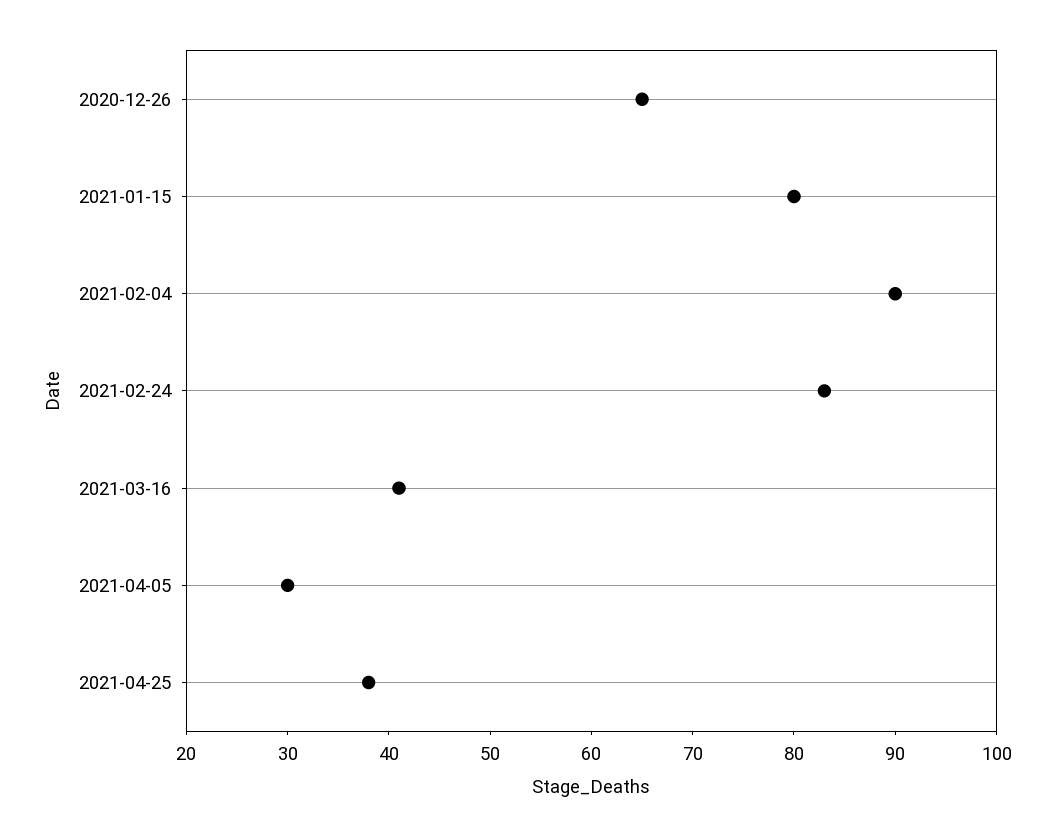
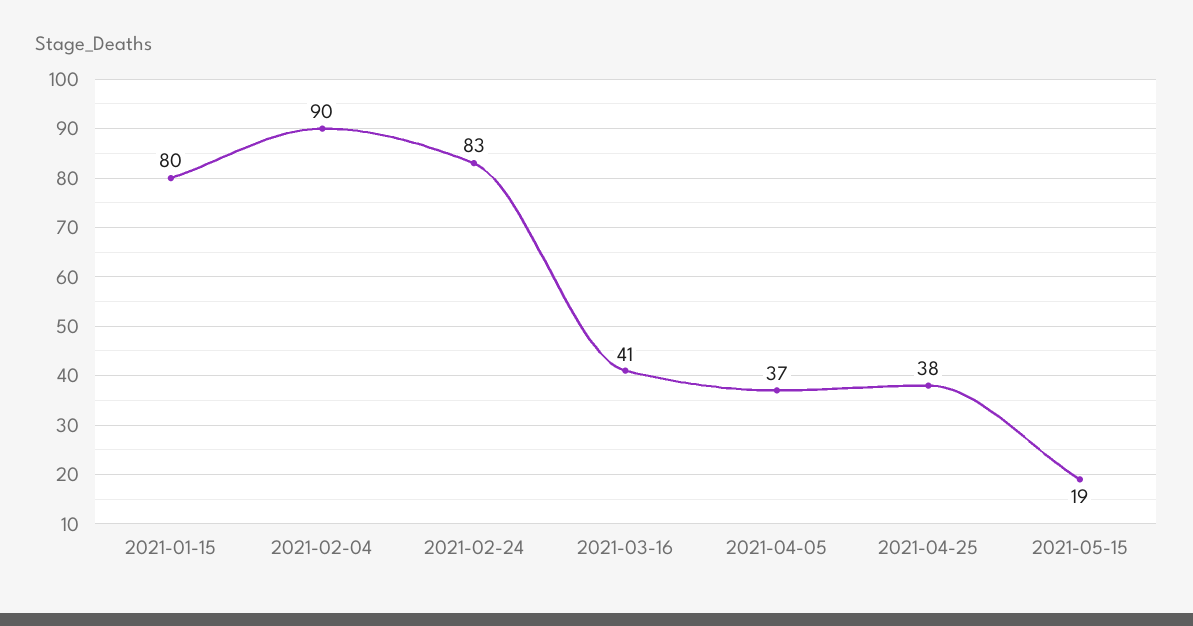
2020-12-26: 65 -> none
2021-04-05: 30 -> 37
2021-05-15: none -> 19

